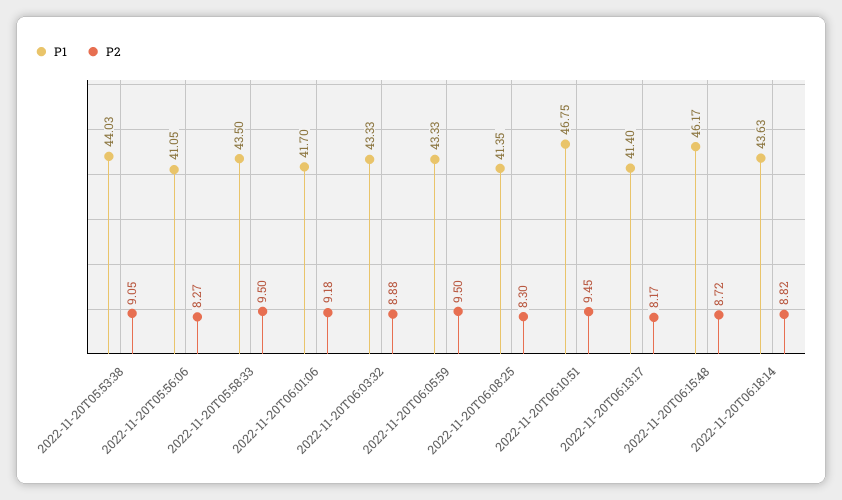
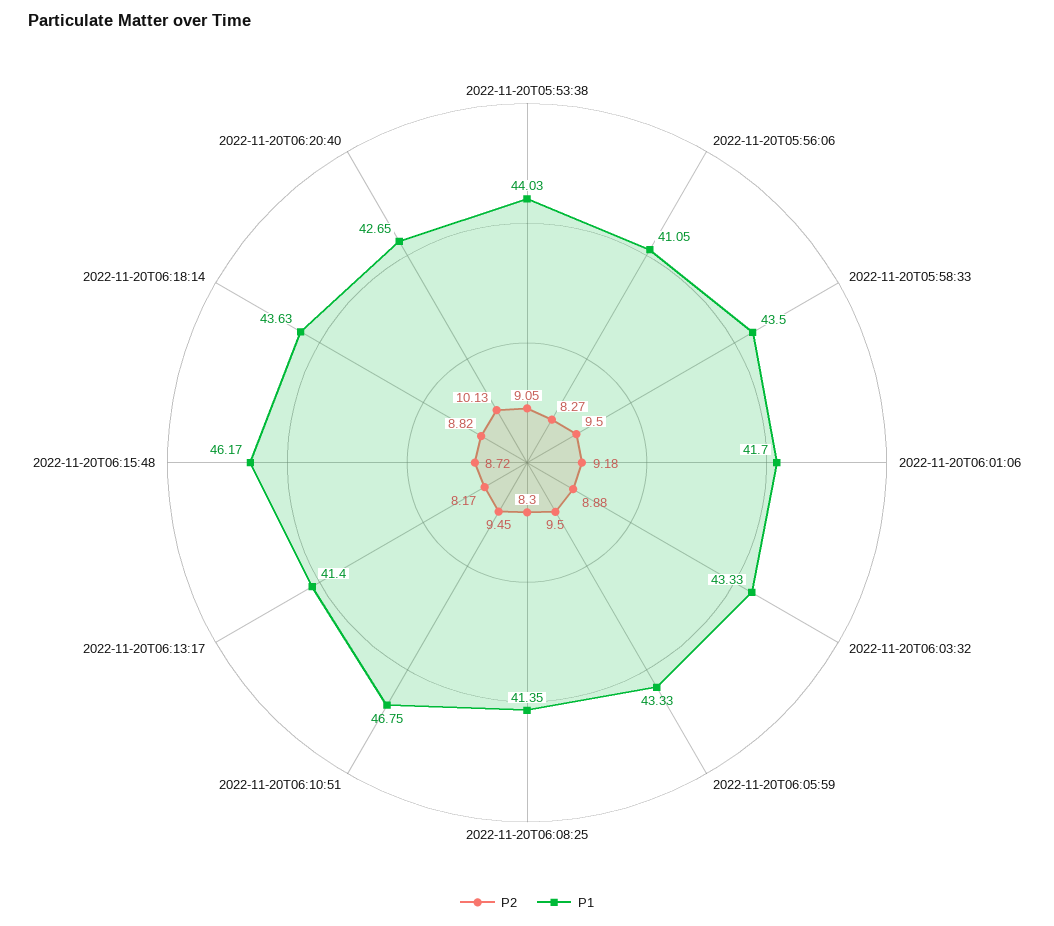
P2, 2022-11-20T06:20:40: none -> 10.13
P1, 2022-11-20T06:20:40: none -> 42.65

